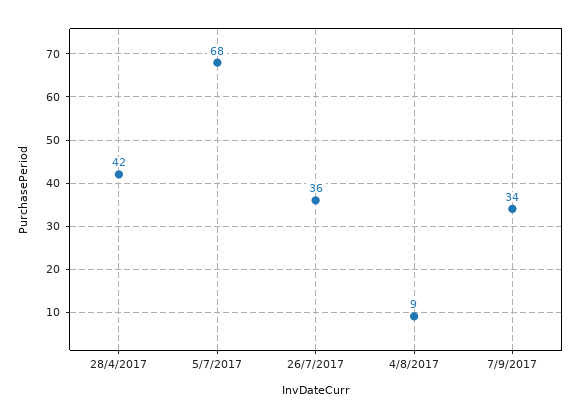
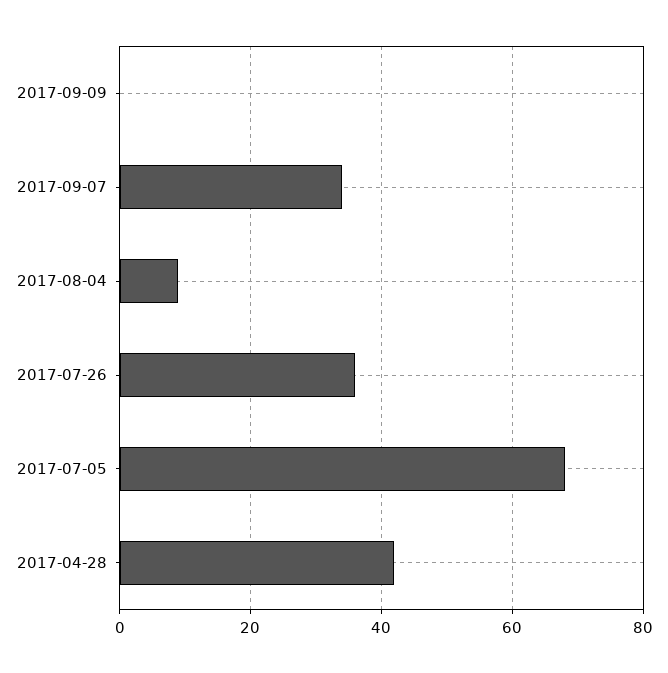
2017-09-09: none -> 0

